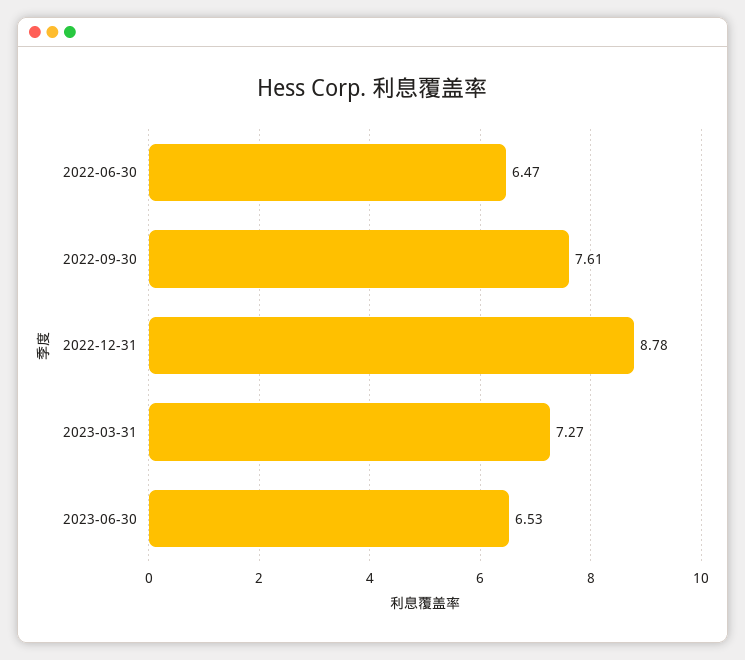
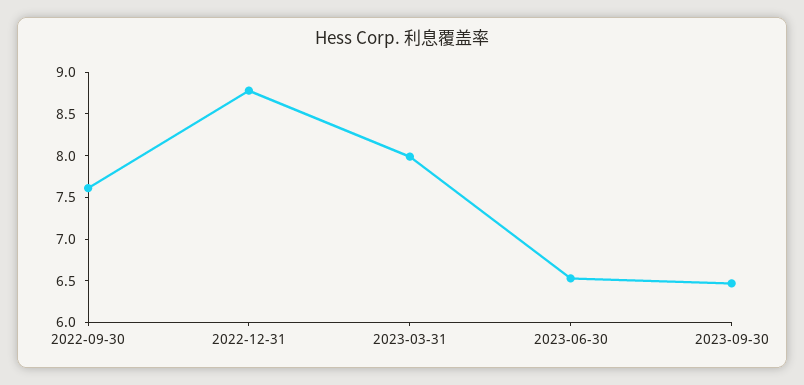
2022-06-30: 6.47 -> none
2023-03-31: 7.27 -> 8
2023-09-30: none -> 6.5

